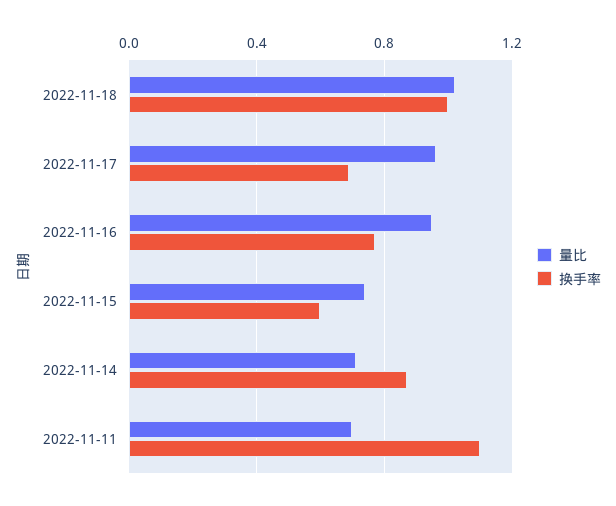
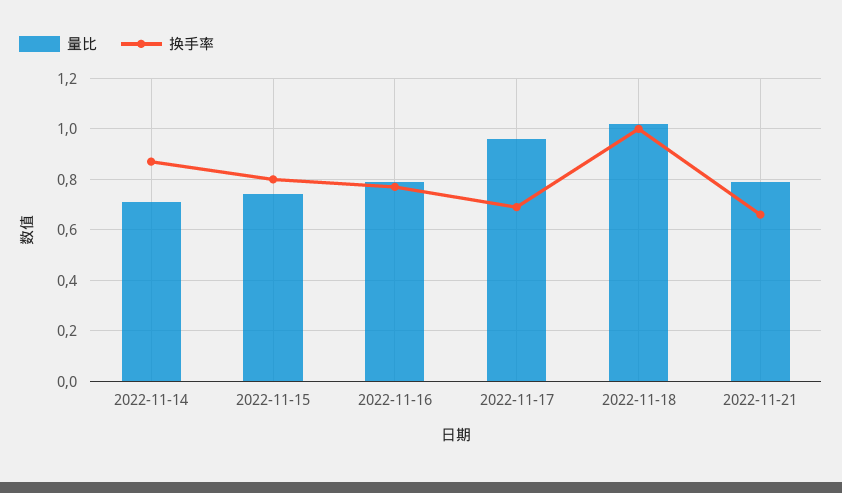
量比, 2022-11-16: 0.95 -> 0.8
换手率, 2022-11-15: 0.6 -> 0.8
量比, 2022-11-11: 0.7 -> none
换手率, 2022-11-11: 1.1 -> none
量比, 2022-11-21: none -> 0.8
换手率, 2022-11-21: none -> 0.65

